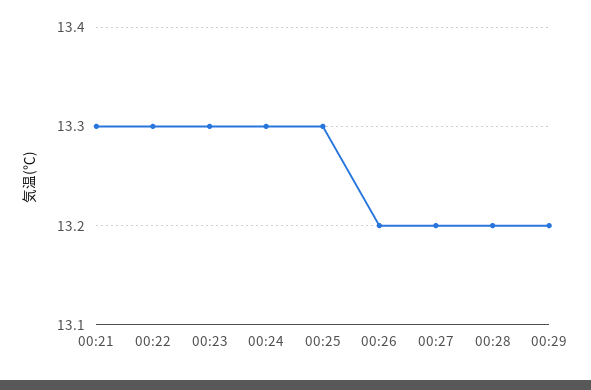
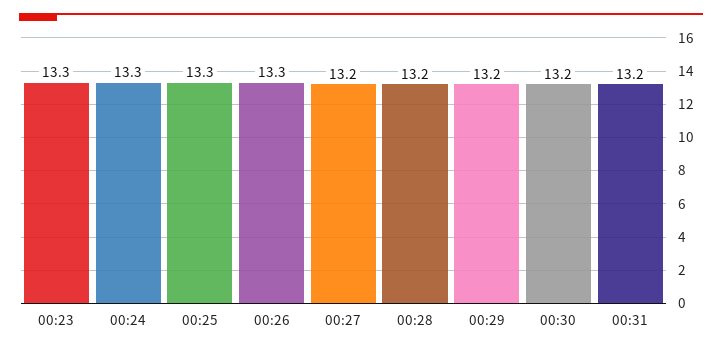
00:21: 13.3 -> none
00:22: 13.3 -> none
00:26: 13.2 -> 13.3
00:30: none -> 13.2
00:31: none -> 13.2

